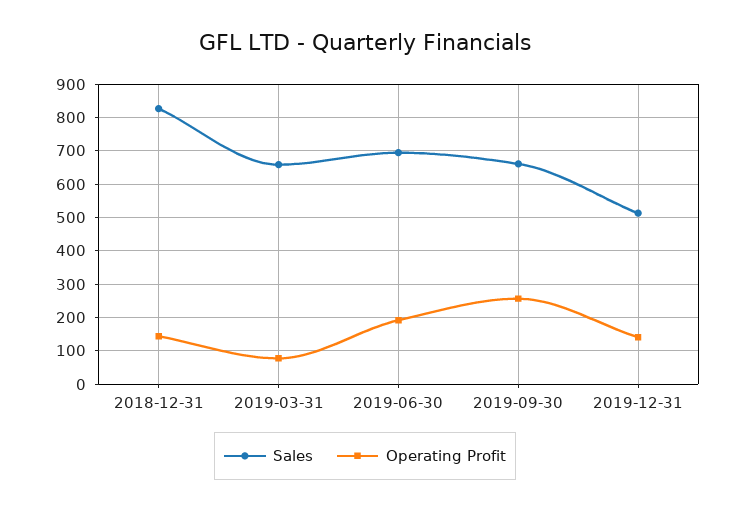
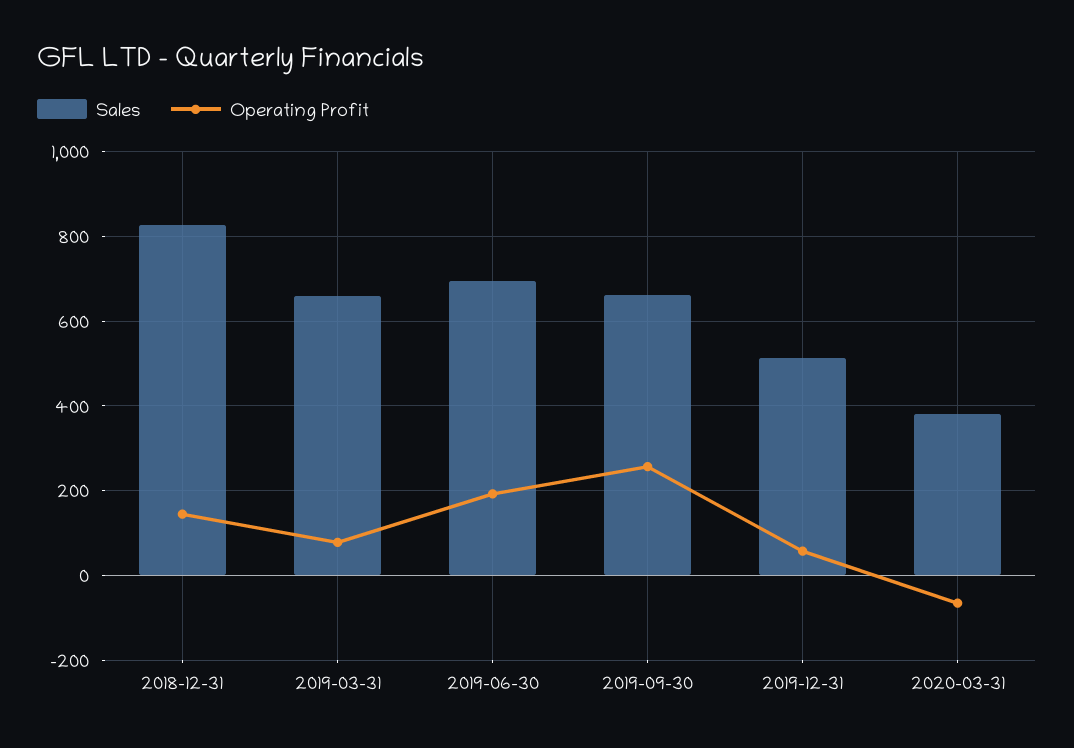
Operating Profit, 2019-12-31: 140 -> 60
Sales, 2020-03-31: none -> 380
Operating Profit, 2020-03-31: none -> -60

